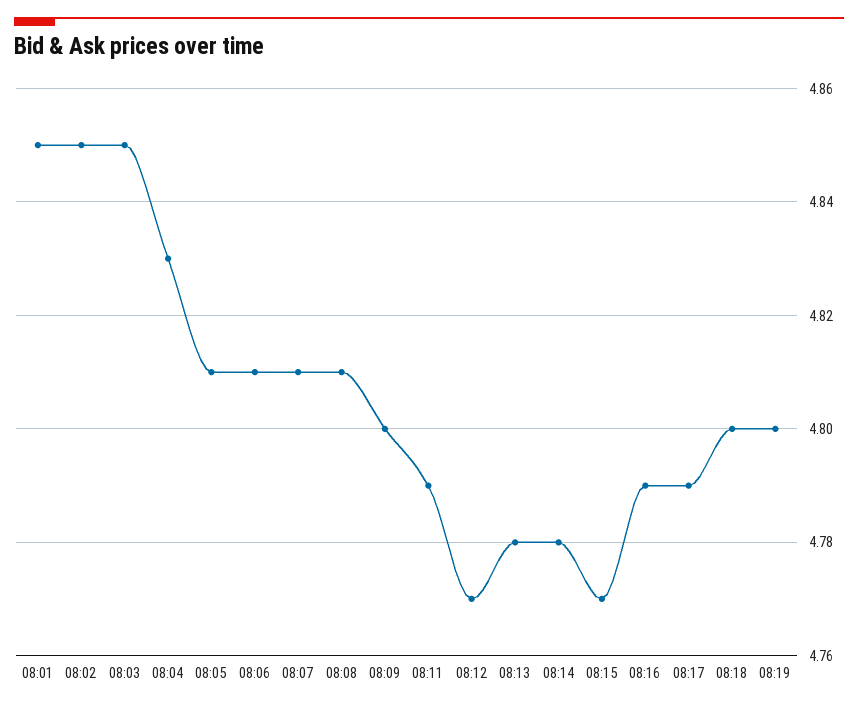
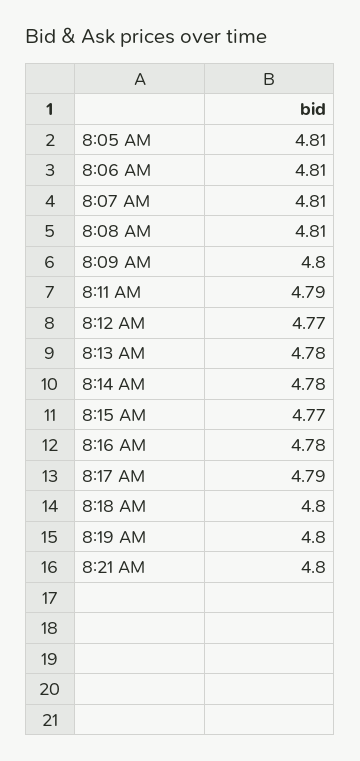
08:01: 4.85 -> none
08:02: 4.85 -> none
08:03: 4.85 -> none
08:04: 4.83 -> none
08:16: 4.79 -> 4.78
8:21 AM: none -> 4.8

